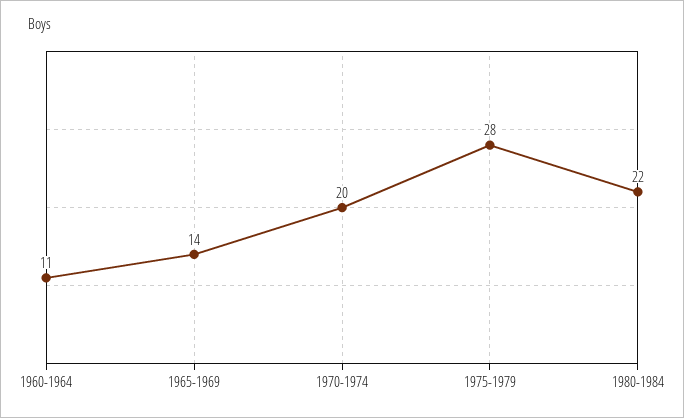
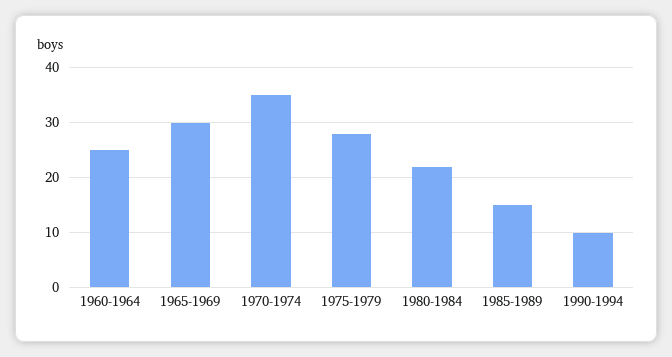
1960-1964: 11 -> 25
1965-1969: 14 -> 30
1970-1974: 20 -> 35
1985-1989: none -> 15
1990-1994: none -> 10

